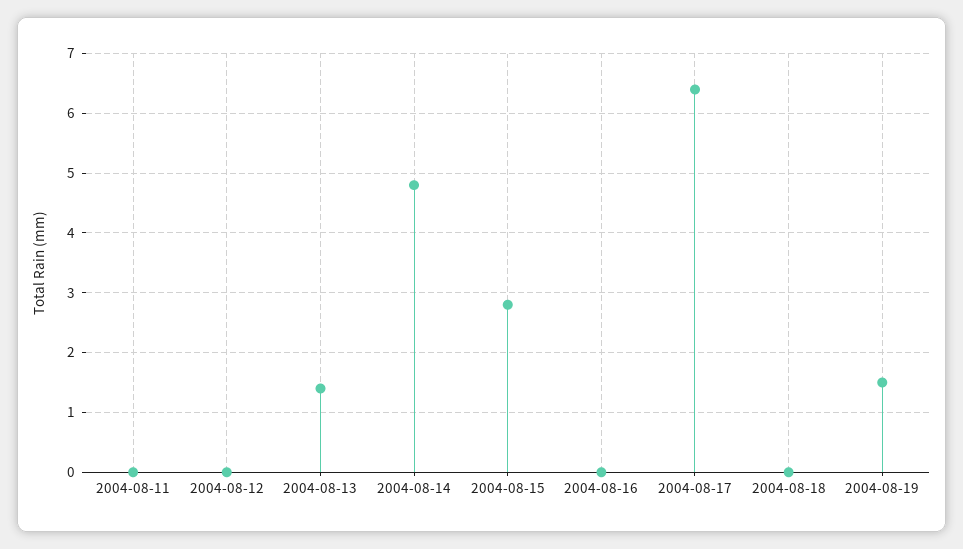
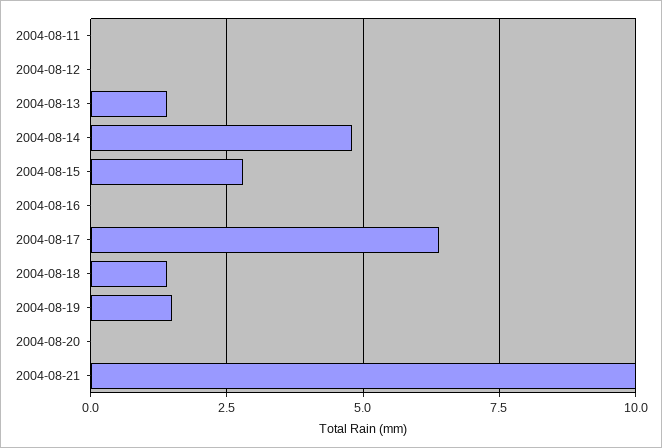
2004-08-18: 0 -> 1.5
2004-08-20: none -> 0
2004-08-21: none -> 10

